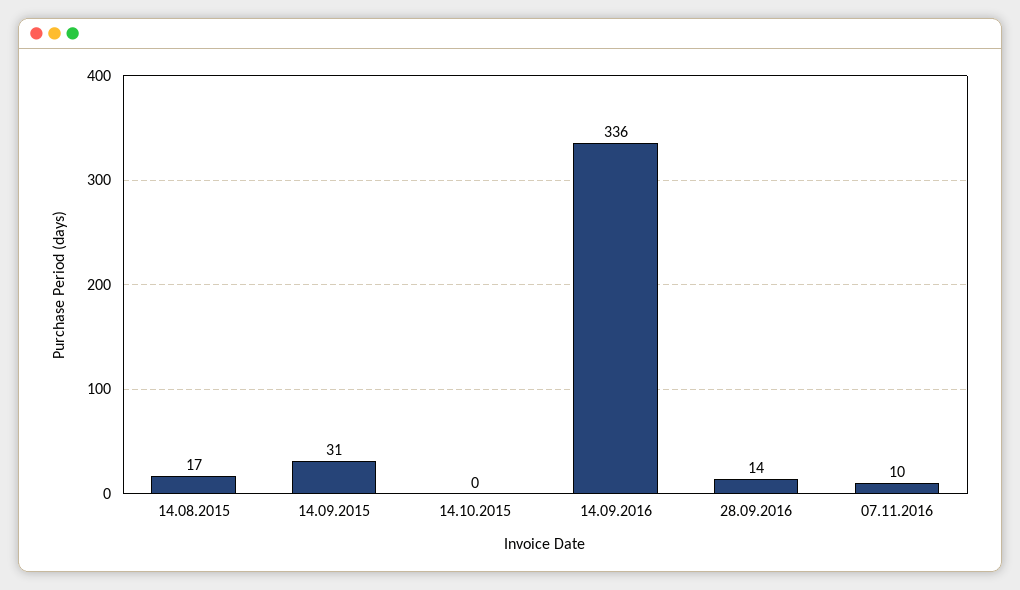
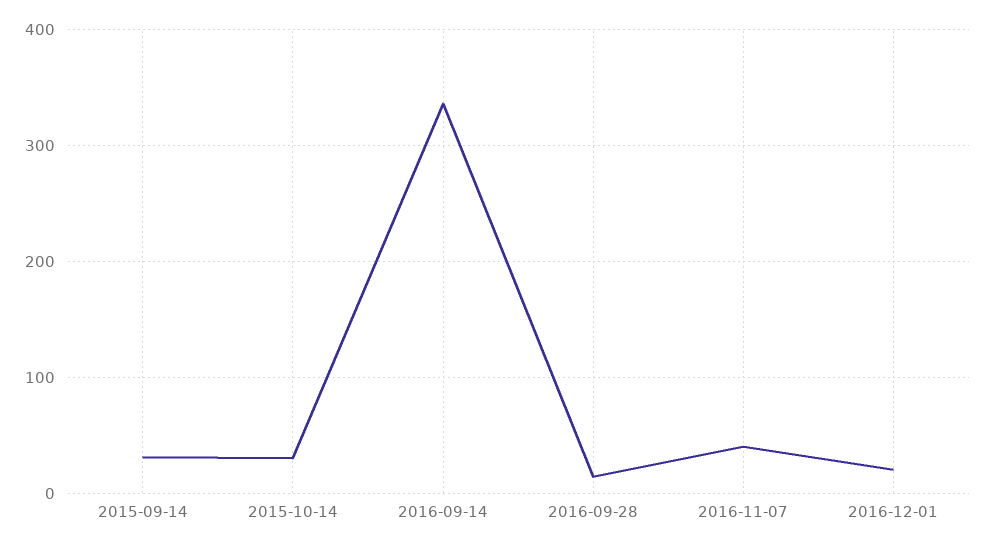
14.08.2015: 17 -> none
14.10.2015: 0 -> 30
07.11.2016: 10 -> 40
2016-12-01: none -> 20

